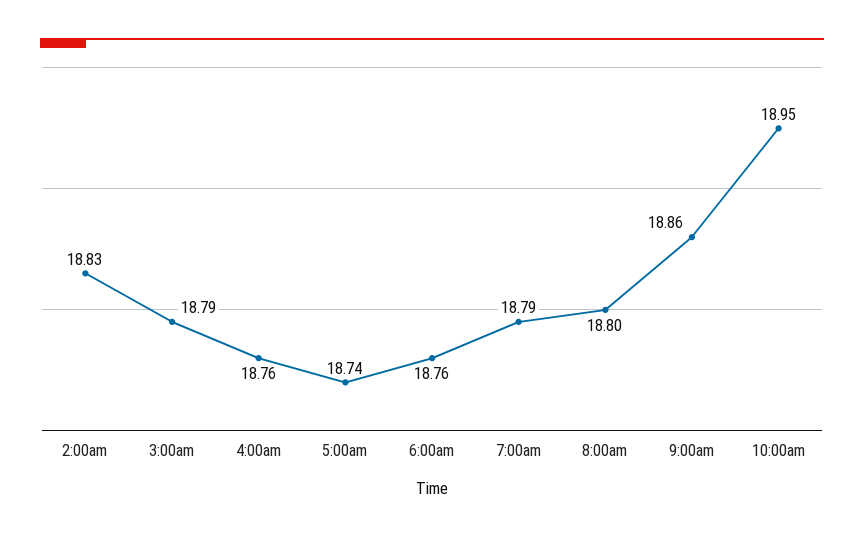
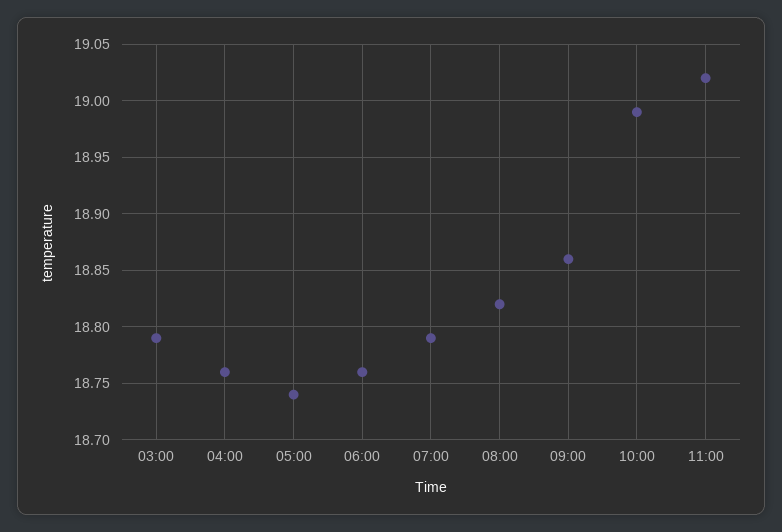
2:00am: 18.83 -> none
8:00am: 18.8 -> 18.82
10:00am: 18.95 -> 18.99
11:00: none -> 19.02

